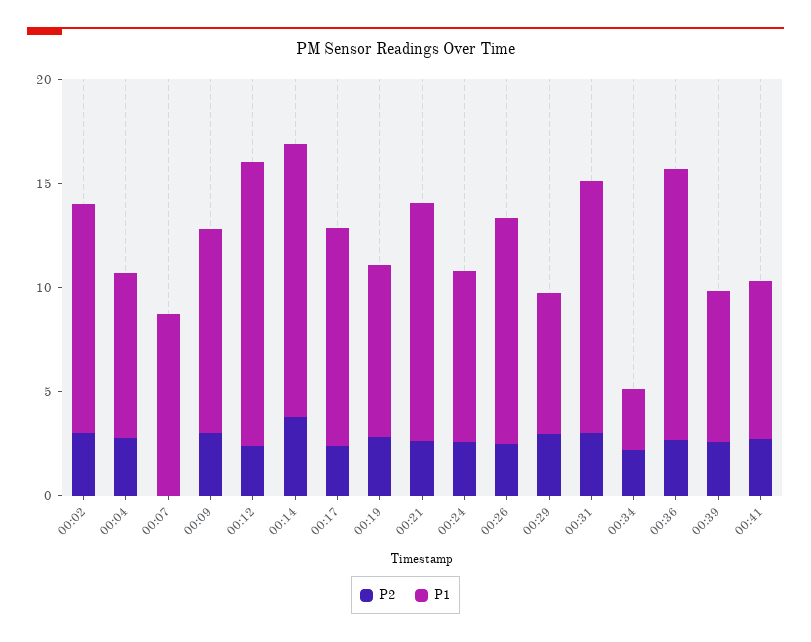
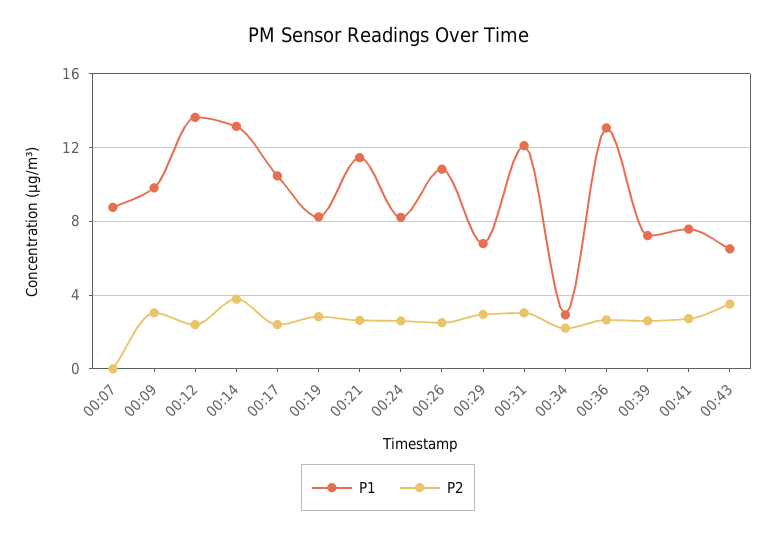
P2, 00:02: 3 -> none
P1, 00:02: 11 -> none
P2, 00:04: 3 -> none
P1, 00:04: 8 -> none
P1, 00:43: none -> 6.5
P2, 00:43: none -> 3.5

